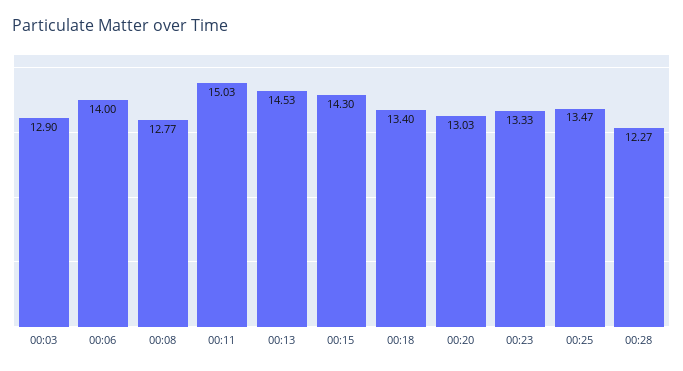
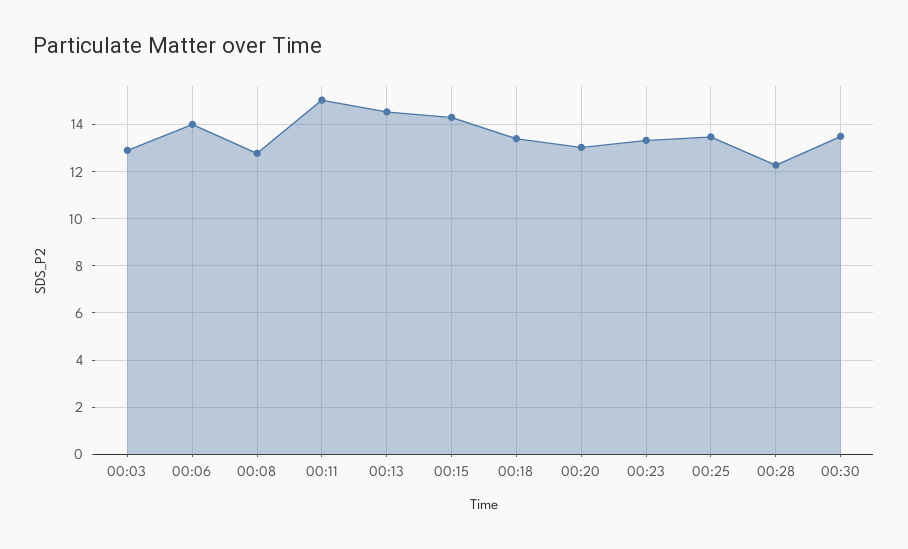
00:30: none -> 13.5

